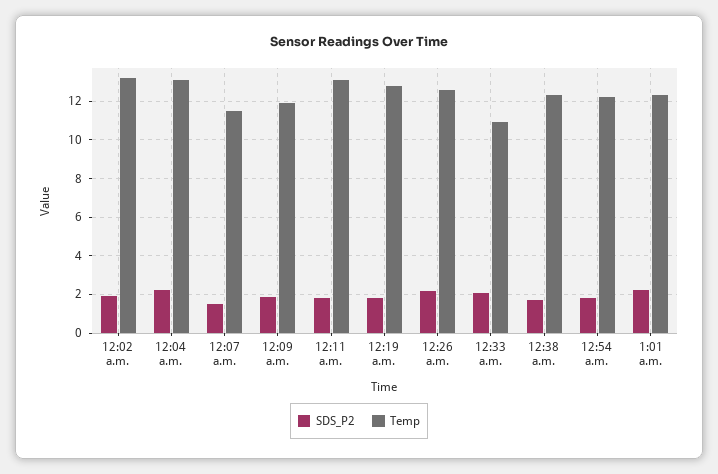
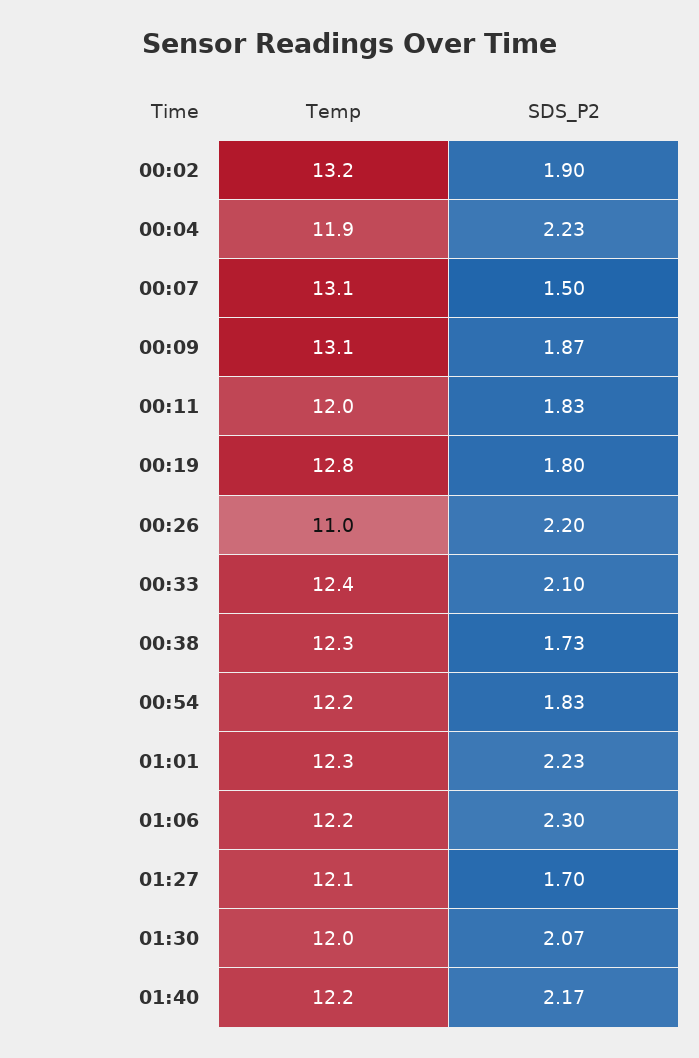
Temp, 12:04 a.m.: 13 -> 11.9
Temp, 12:07 a.m.: 11.5 -> 13.1
Temp, 12:09 a.m.: 12 -> 13.1
Temp, 12:11 a.m.: 13 -> 12
Temp, 12:26 a.m.: 12.5 -> 11
Temp, 12:33 a.m.: 11 -> 12.4
Temp, 01:06: none -> 12.2
SDS_P2, 01:06: none -> 2.3
Temp, 01:27: none -> 12.1
SDS_P2, 01:27: none -> 1.7
Temp, 01:30: none -> 12
SDS_P2, 01:30: none -> 2.07
Temp, 01:40: none -> 12.2
SDS_P2, 01:40: none -> 2.17

